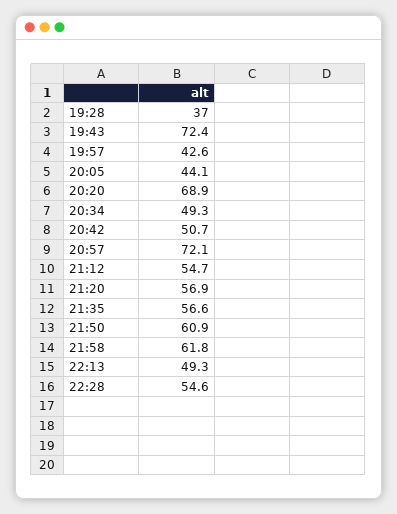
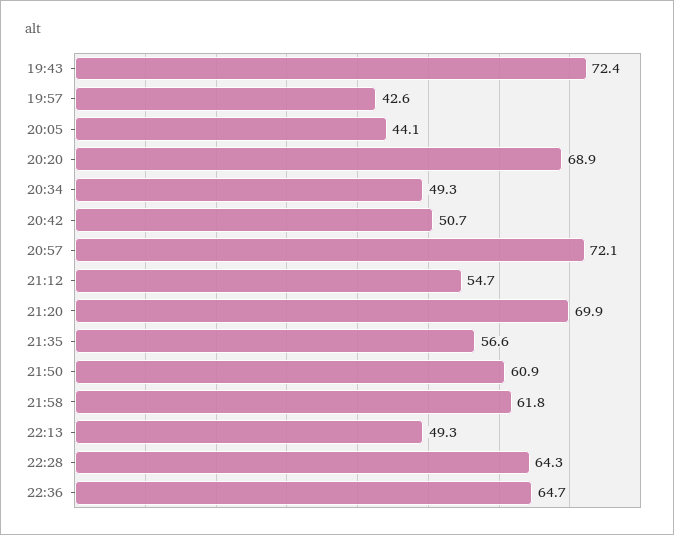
19:28: 37 -> none
21:20: 56.9 -> 69.9
22:28: 54.6 -> 64.3
22:36: none -> 64.7

